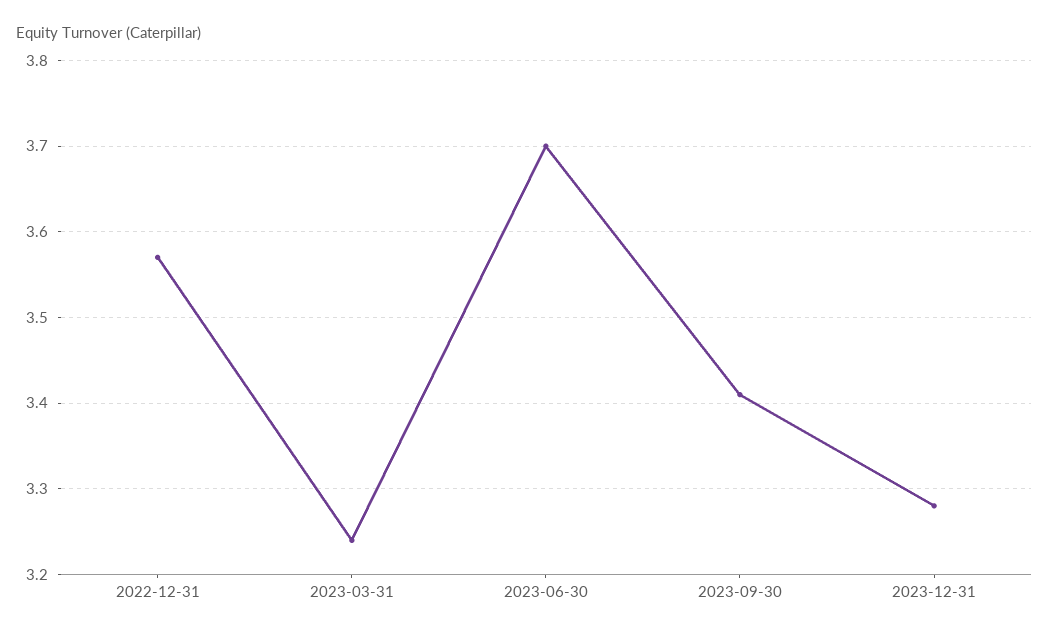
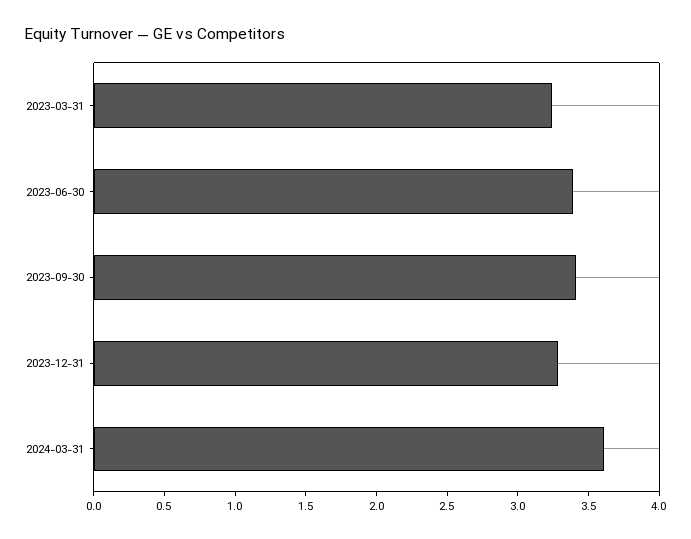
2022-12-31: 3.57 -> none
2023-06-30: 3.7 -> 3.4
2024-03-31: none -> 3.6

